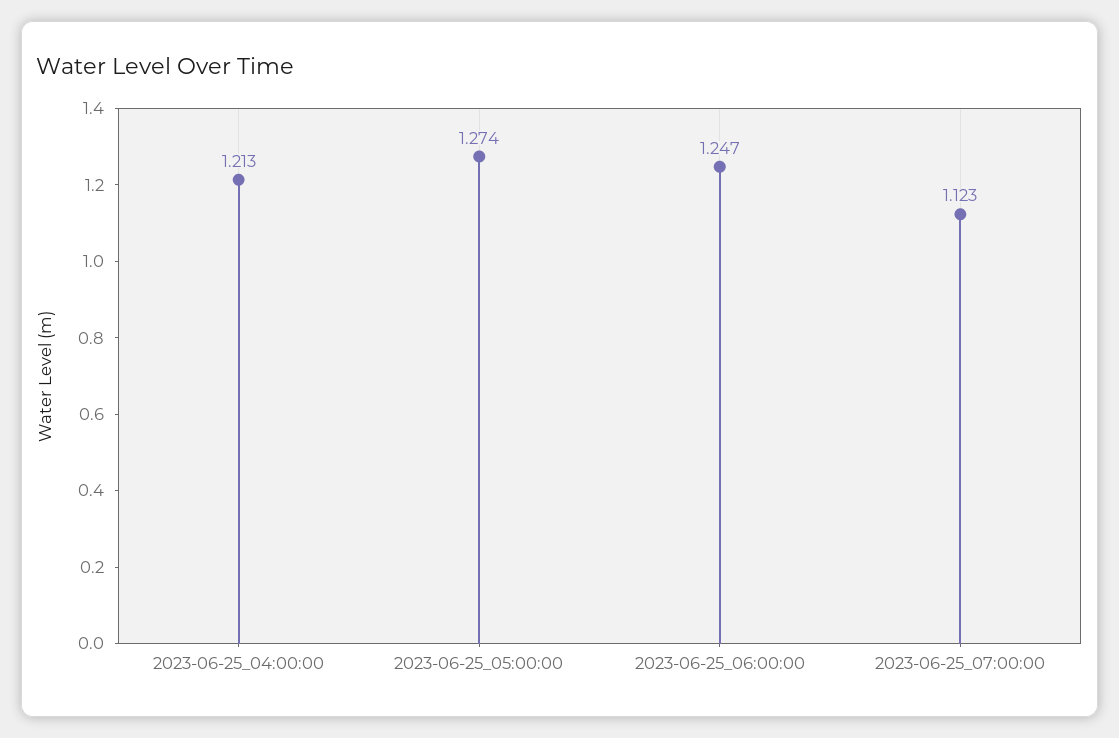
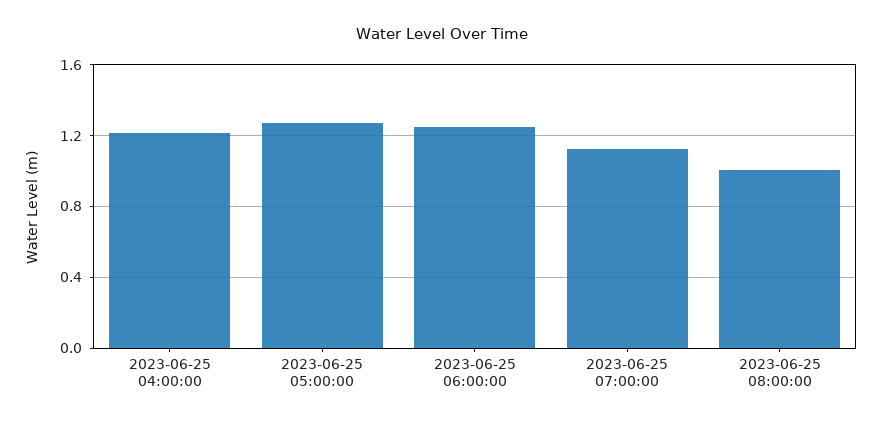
2023-06-25 08:00:00: none -> 1

